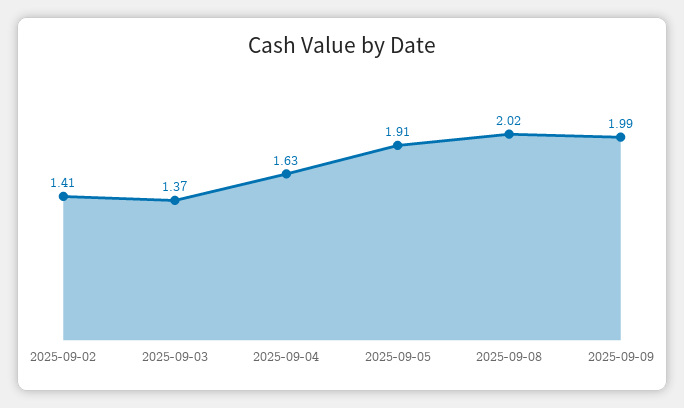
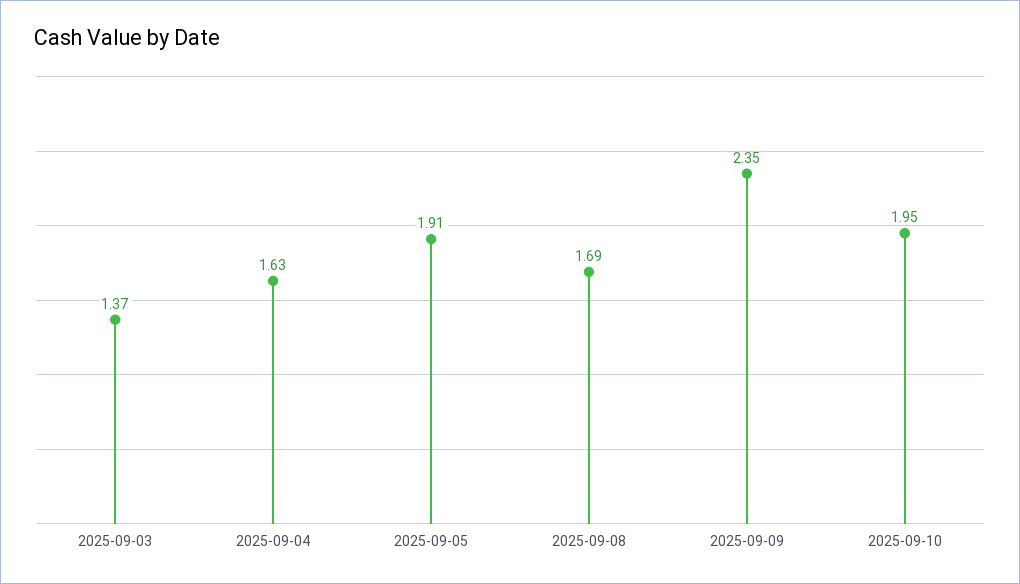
2025-09-02: 1.41 -> none
2025-09-08: 2.02 -> 1.69
2025-09-09: 1.99 -> 2.35
2025-09-10: none -> 1.95

